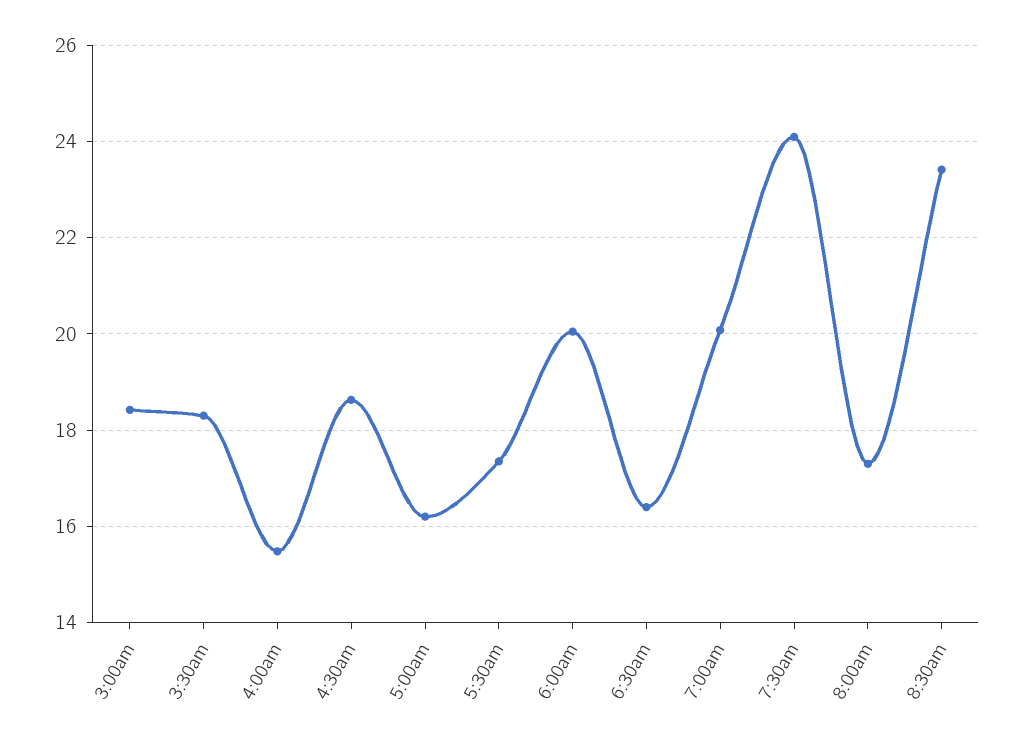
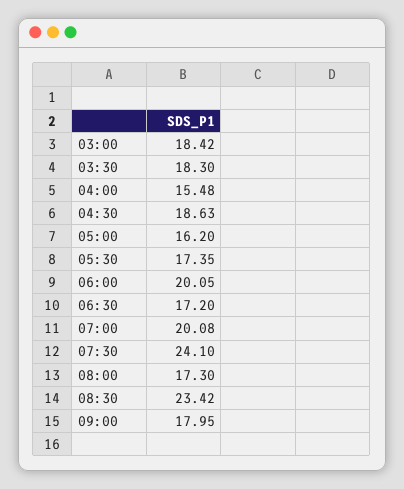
6:30am: 16.4 -> 17.2
09:00: none -> 17.95

